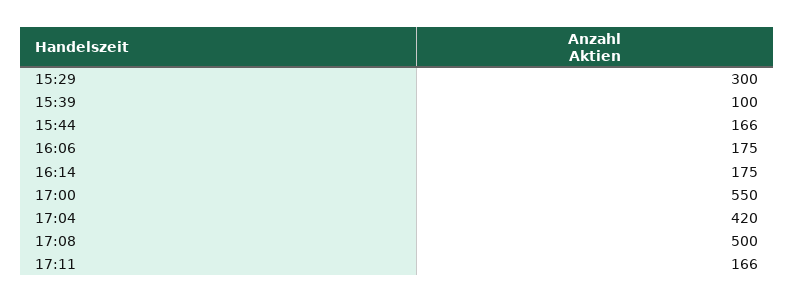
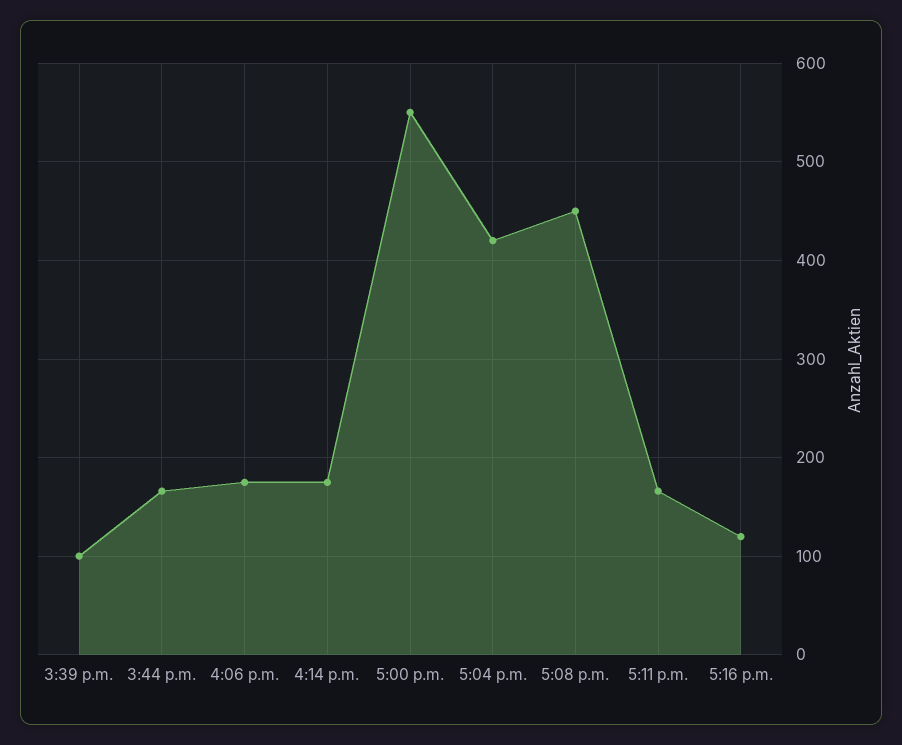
15:29: 300 -> none
17:08: 500 -> 450
5:16 p.m.: none -> 120

